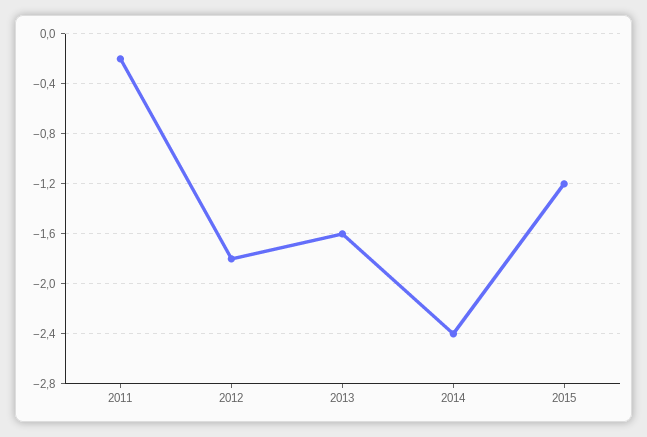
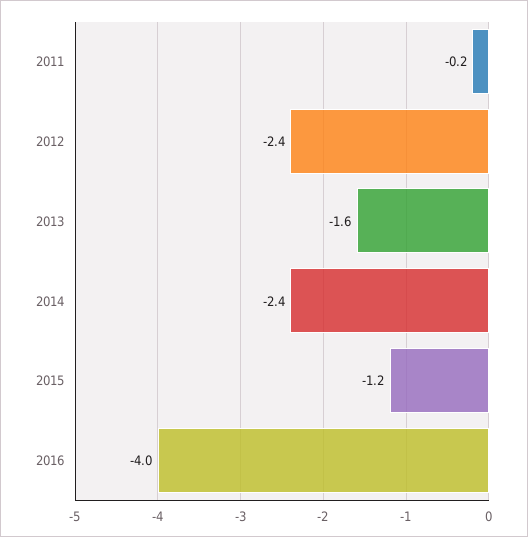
2012: -1.8 -> -2.4
2016: none -> -4

